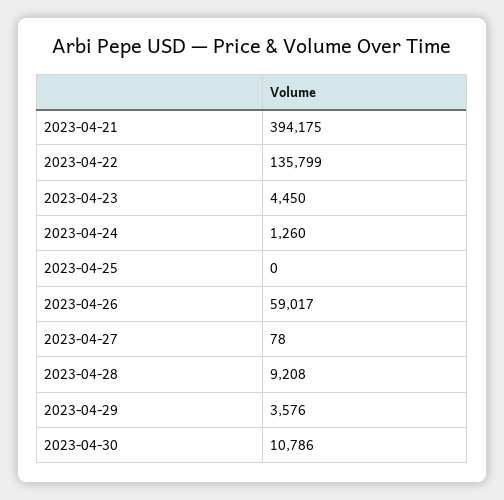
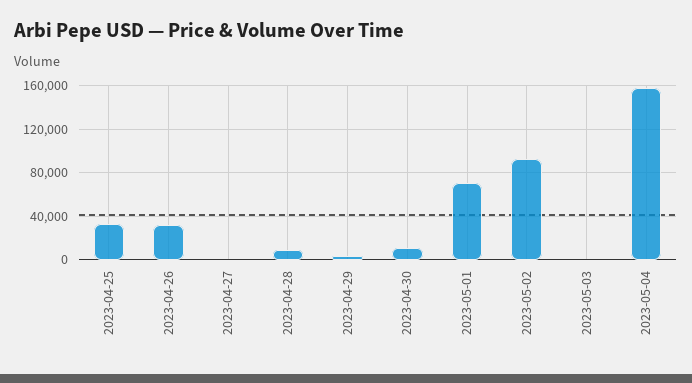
2023-04-21: 394175 -> none
2023-04-22: 135799 -> none
2023-04-23: 4450 -> none
2023-04-24: 1260 -> none
2023-04-25: 0 -> 30000
2023-04-26: 59017 -> 30000
2023-05-01: none -> 70000
2023-05-02: none -> 90000
2023-05-03: none -> 0
2023-05-04: none -> 160000

